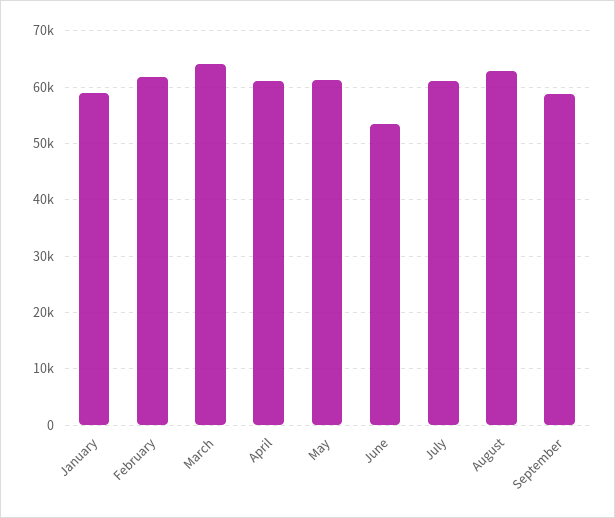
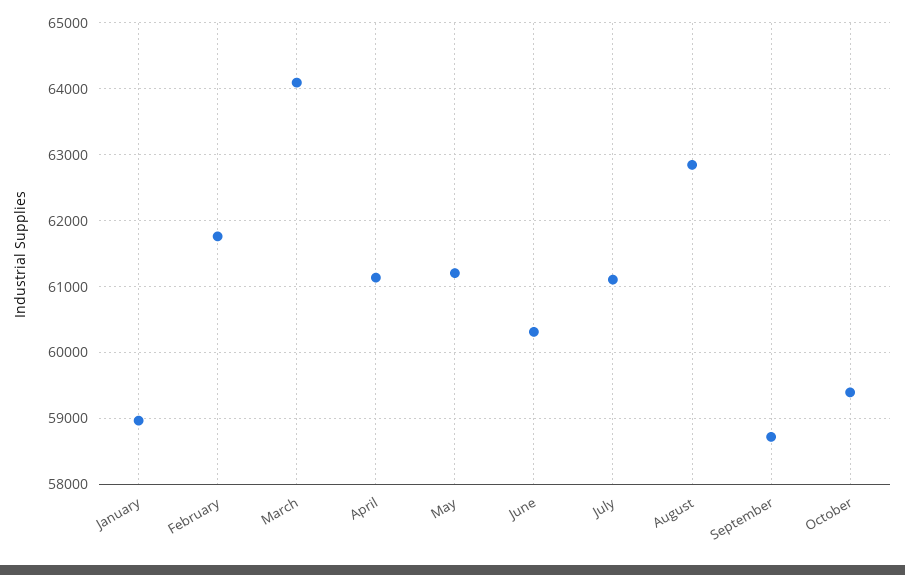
June: 54000 -> 60300
October: none -> 59400

